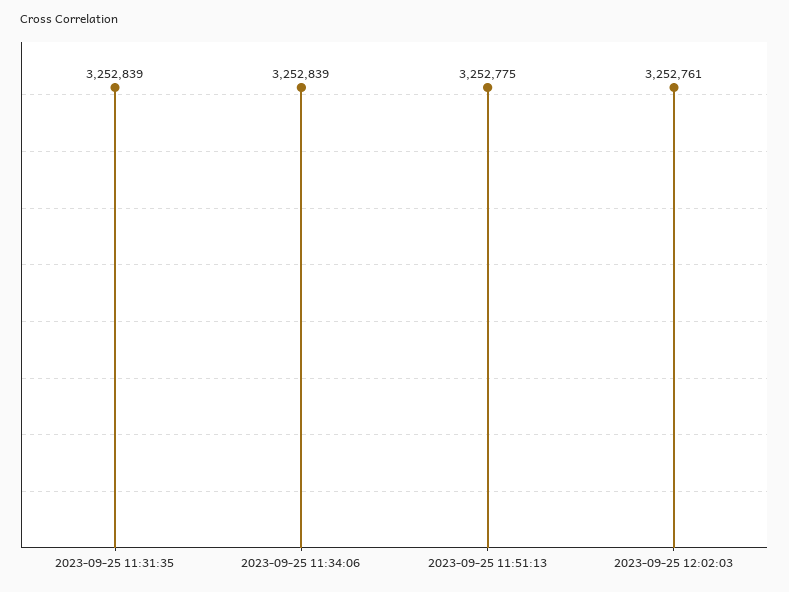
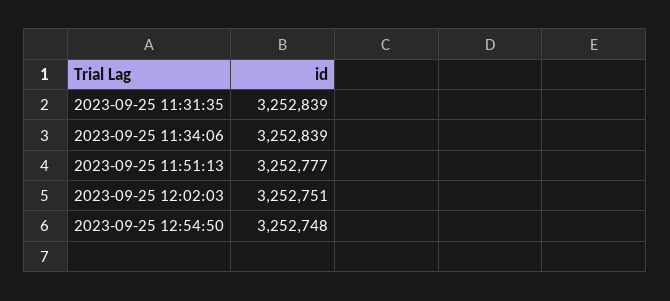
2023-09-25 11:51:13: 3252775 -> 3252777
2023-09-25 12:02:03: 3252761 -> 3252751
2023-09-25 12:54:50: none -> 3252748

